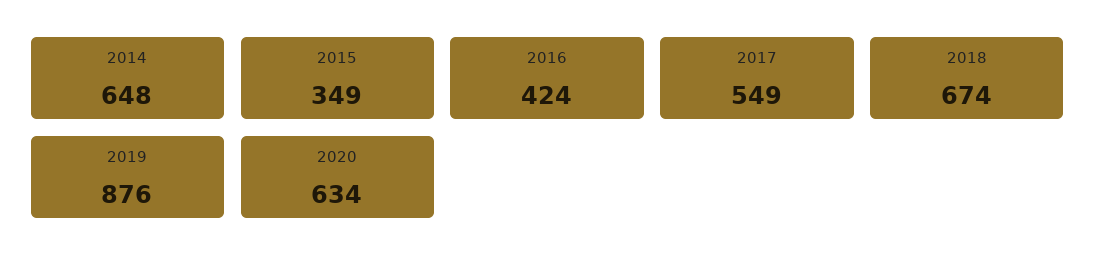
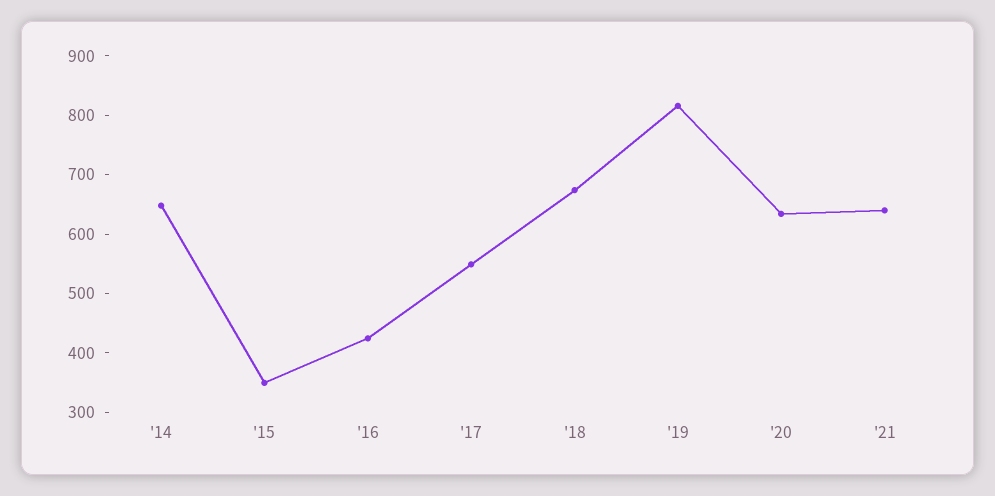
2019: 876 -> 820
'21: none -> 640

